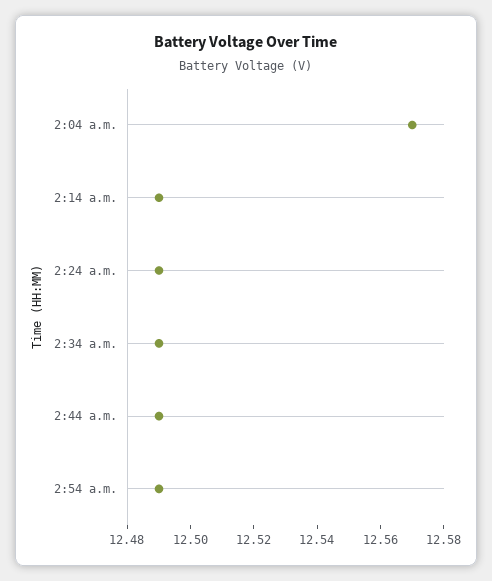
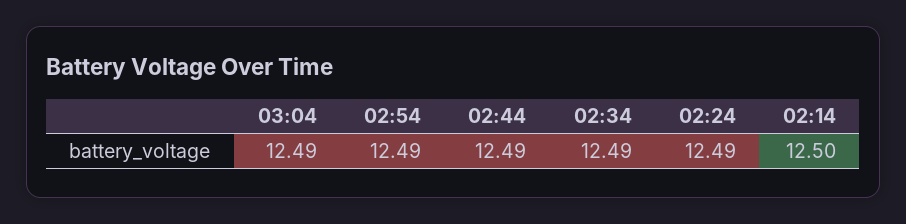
2:04 a.m.: 12.57 -> none
2:14 a.m.: 12.49 -> 12.5
03:04: none -> 12.49

